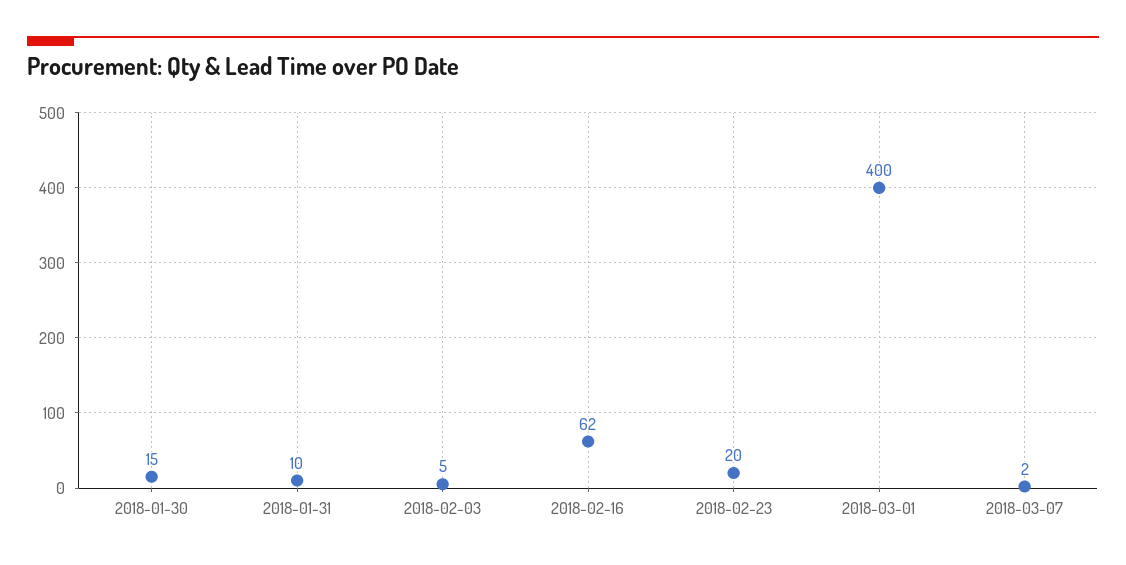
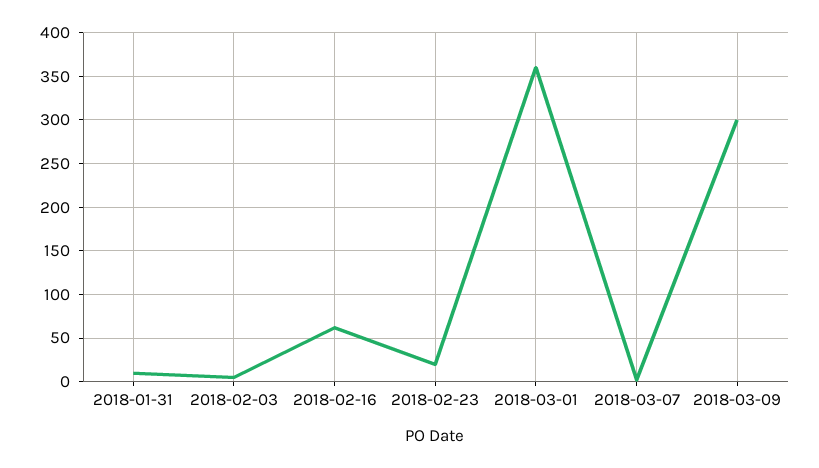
2018-01-30: 15 -> none
2018-03-01: 400 -> 360
2018-03-09: none -> 300

